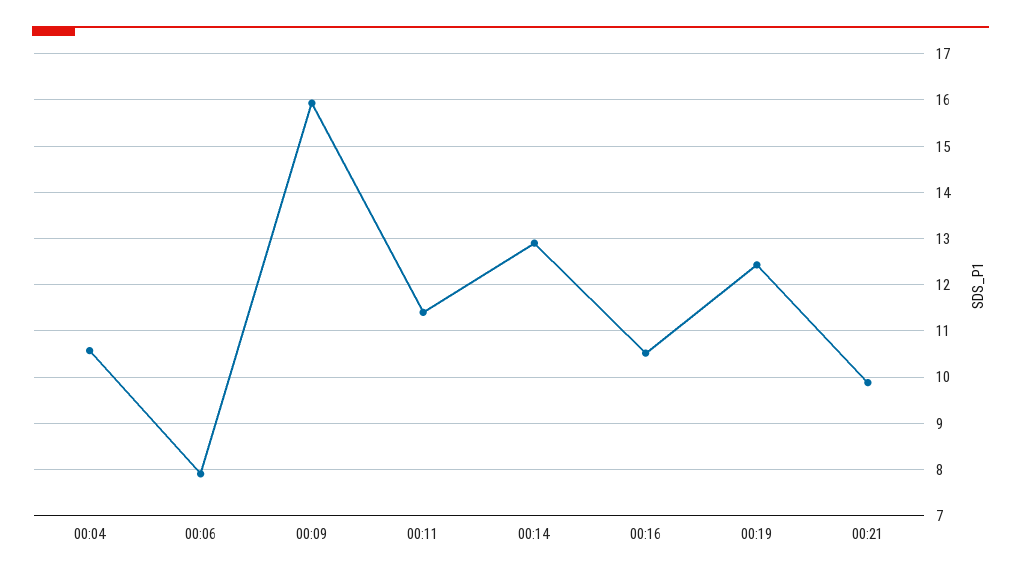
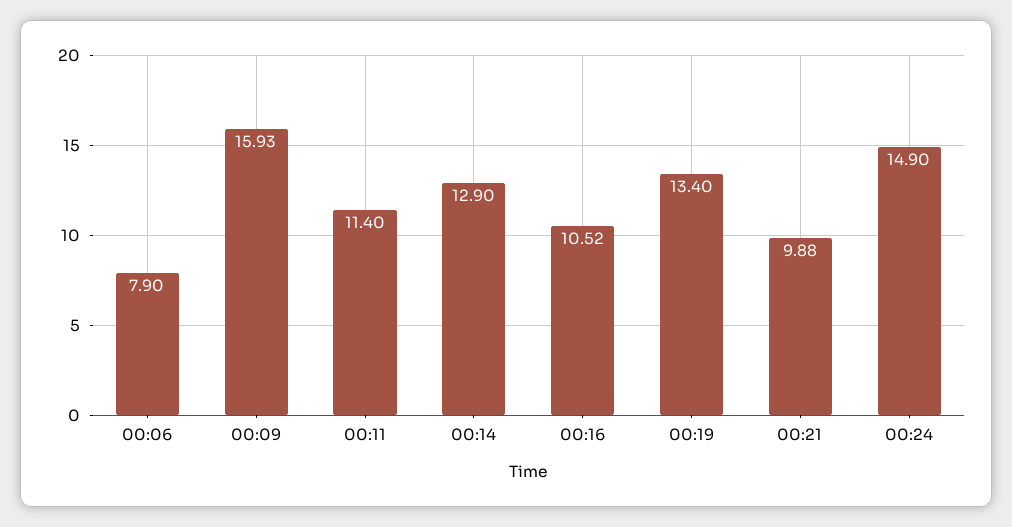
00:04: 10.6 -> none
00:19: 12.4 -> 13.4
00:24: none -> 14.9

